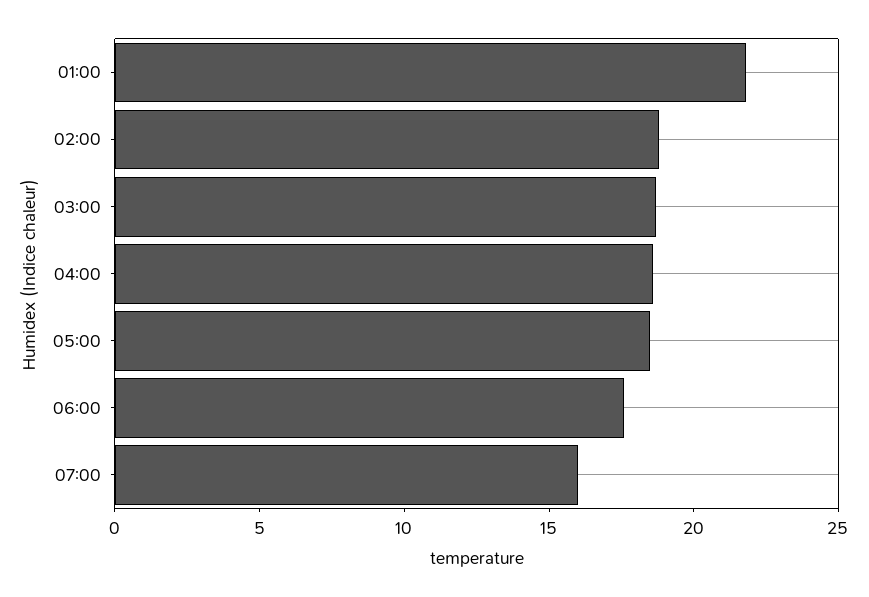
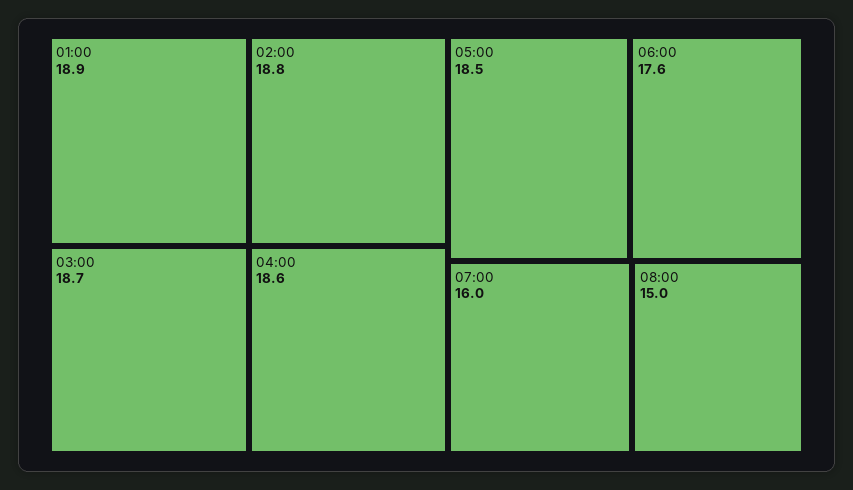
01:00: 22 -> 18.9
08:00: none -> 15

